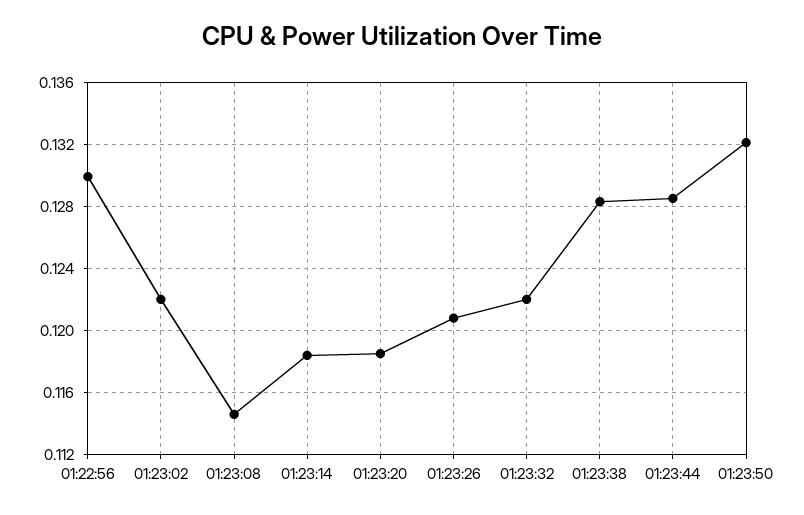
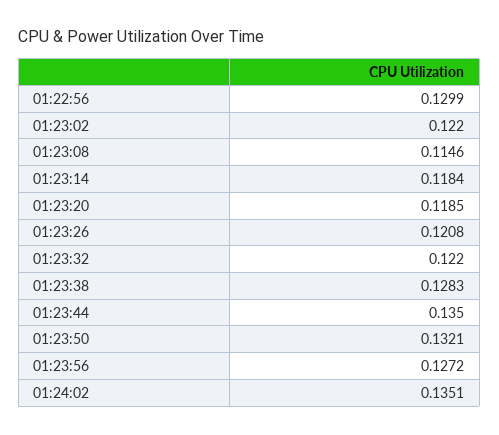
01:23:44: 0.1285 -> 0.135
01:23:56: none -> 0.1272
01:24:02: none -> 0.1351

